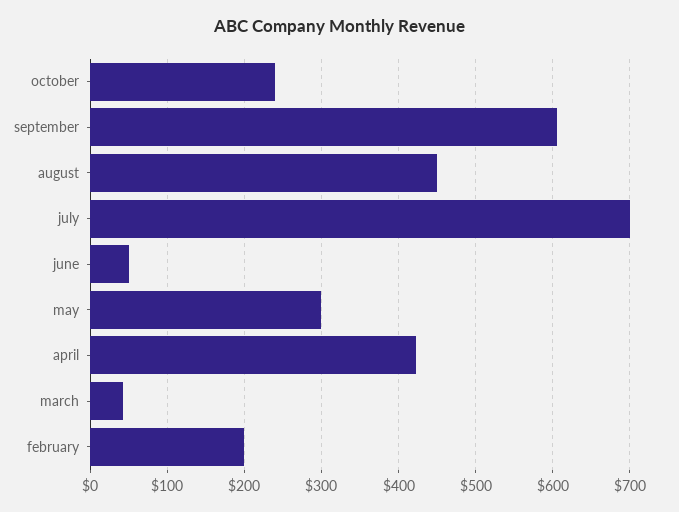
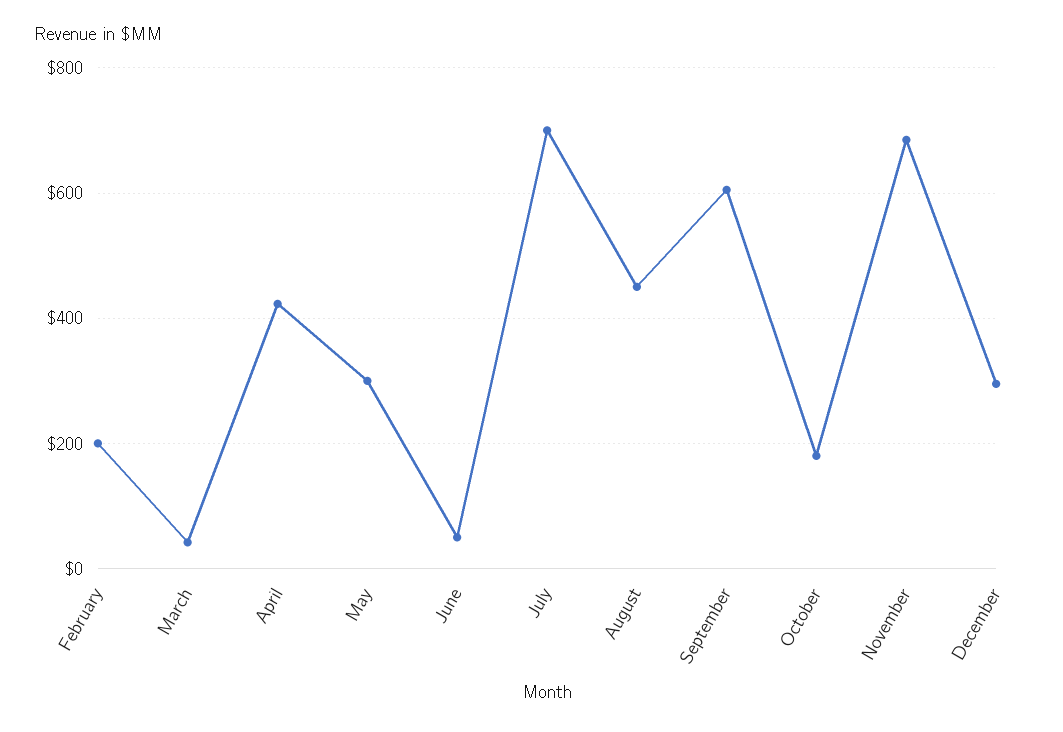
october: 240 -> 180
November: none -> 680
December: none -> 300

